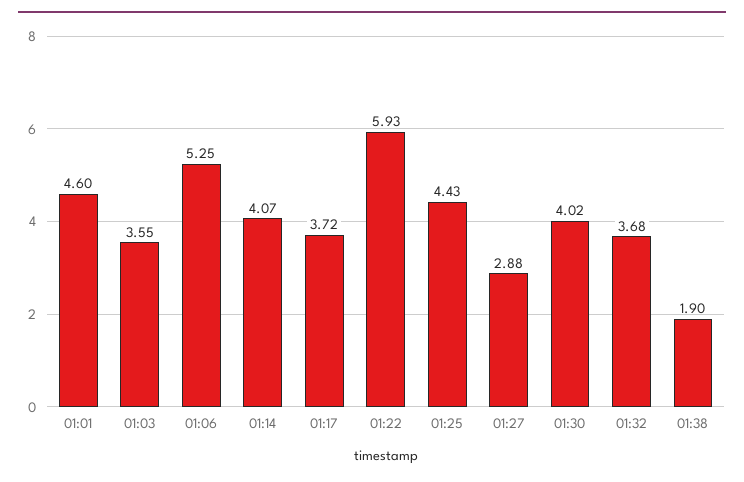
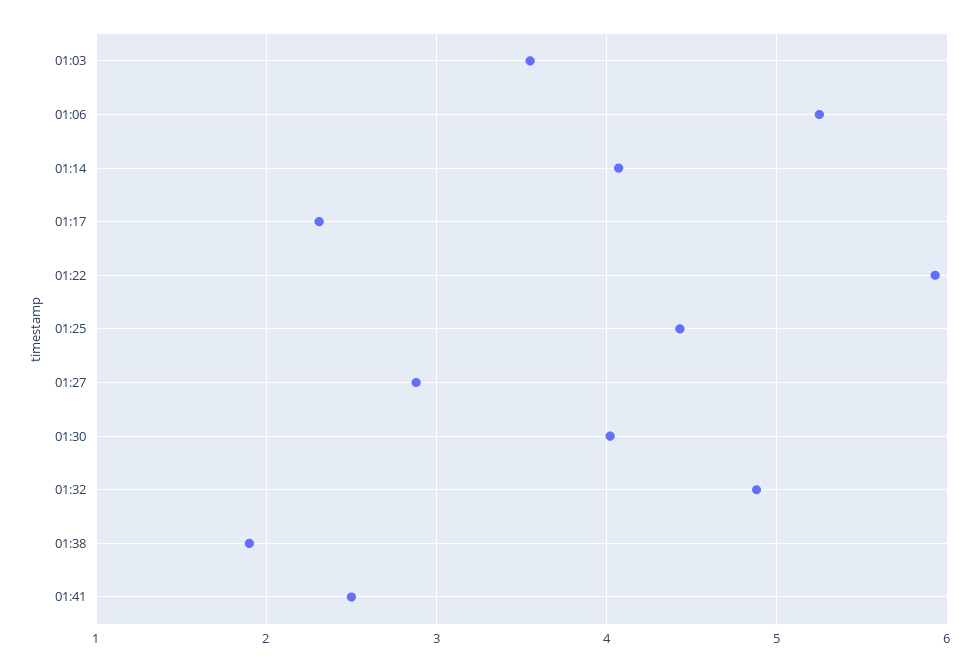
01:01: 4.6 -> none
01:17: 3.72 -> 2.3
01:32: 3.68 -> 4.9
01:41: none -> 2.5

